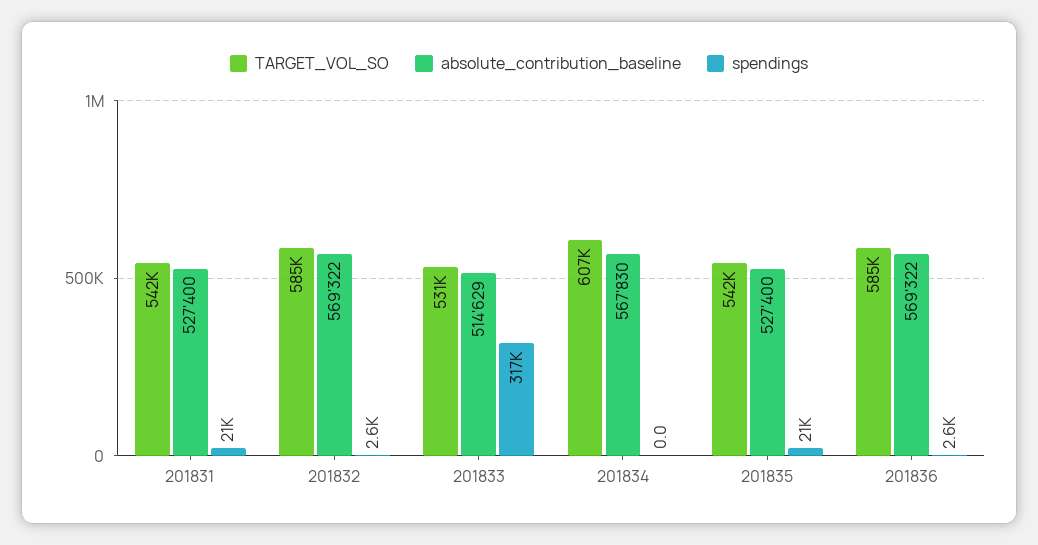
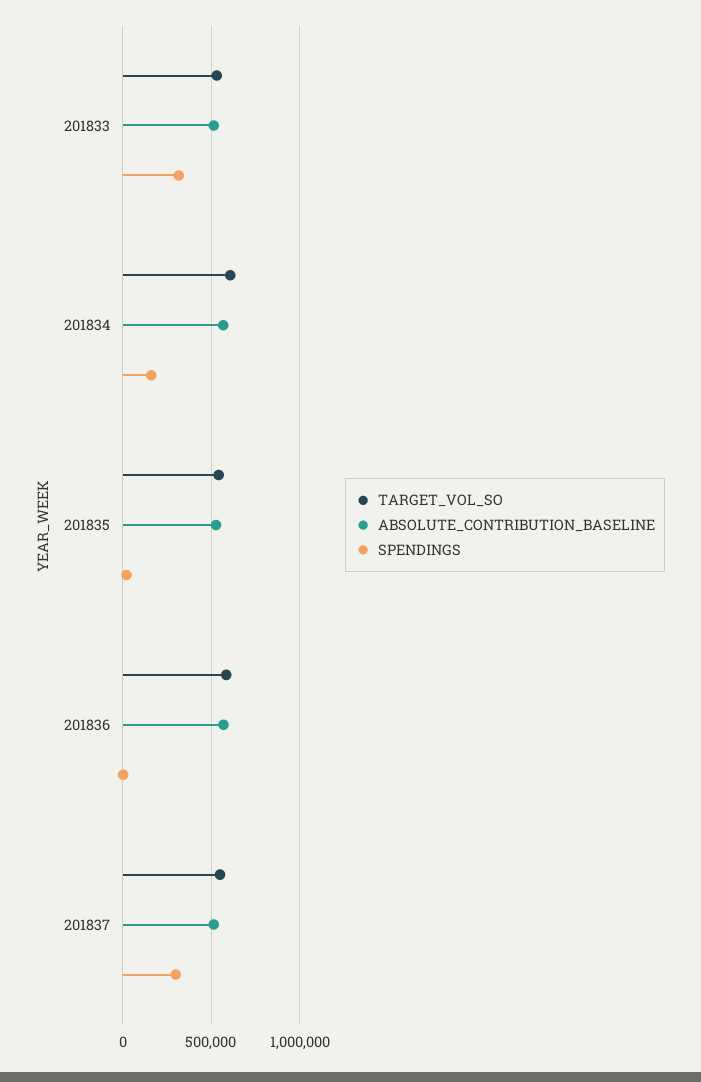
TARGET_VOL_SO, 201831: 542000 -> none
absolute_contribution_baseline, 201831: 527400 -> none
spendings, 201831: 21000 -> none
TARGET_VOL_SO, 201832: 585000 -> none
absolute_contribution_baseline, 201832: 569322 -> none
spendings, 201832: 2600 -> none
spendings, 201834: 0 -> 150000
TARGET_VOL_SO, 201837: none -> 550000
absolute_contribution_baseline, 201837: none -> 500000
spendings, 201837: none -> 300000

